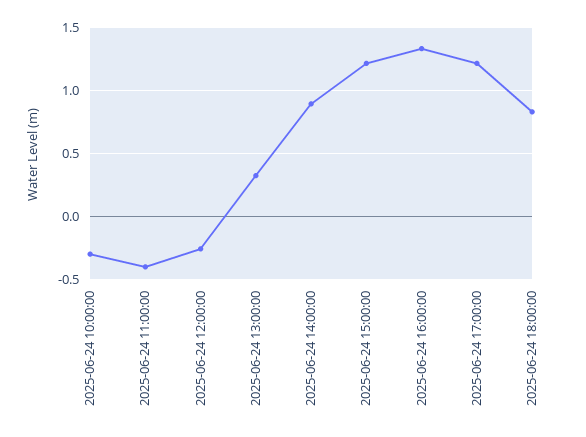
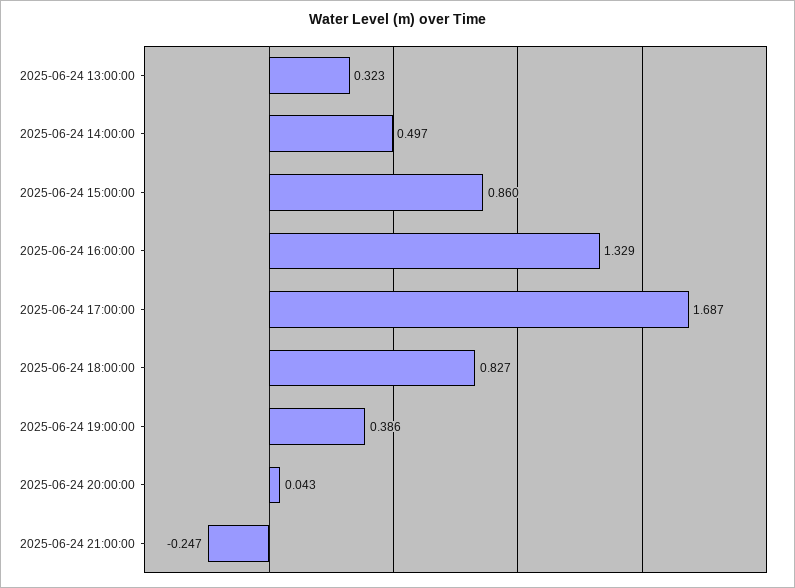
2025-06-24 10:00:00: -0.3 -> none
2025-06-24 11:00:00: -0.4 -> none
2025-06-24 12:00:00: -0.25 -> none
2025-06-24 14:00:00: 0.9 -> 0.497
2025-06-24 15:00:00: 1.2 -> 0.86
2025-06-24 17:00:00: 1.2 -> 1.687
2025-06-24 19:00:00: none -> 0.386
2025-06-24 20:00:00: none -> 0.043
2025-06-24 21:00:00: none -> -0.247

